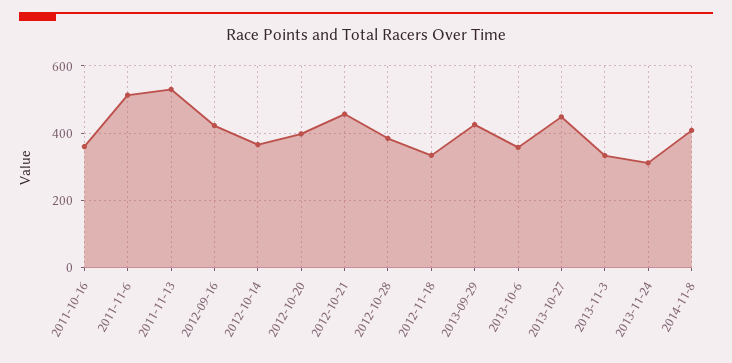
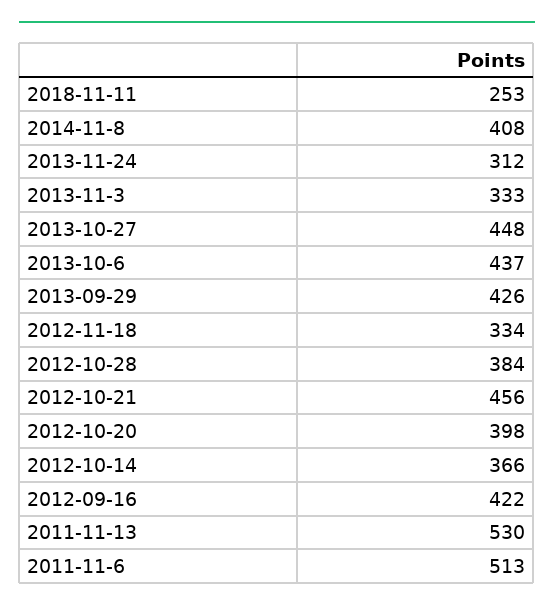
2011-10-16: 360 -> none
2013-10-6: 360 -> 437
2018-11-11: none -> 253

